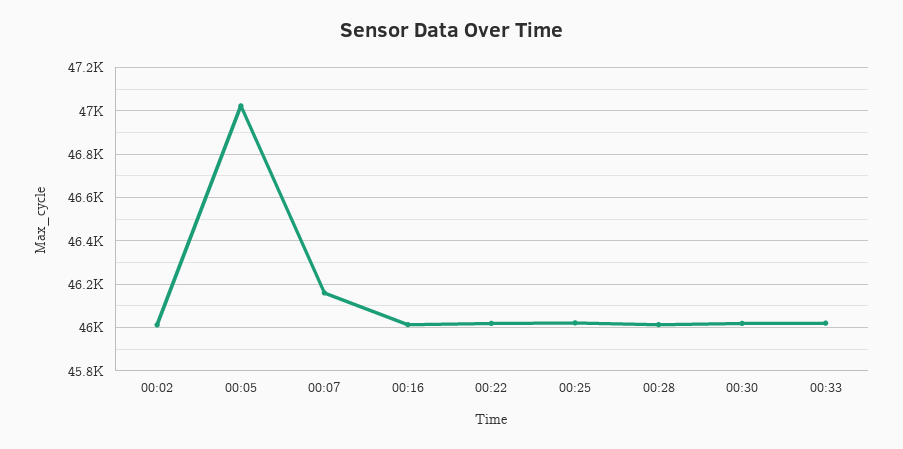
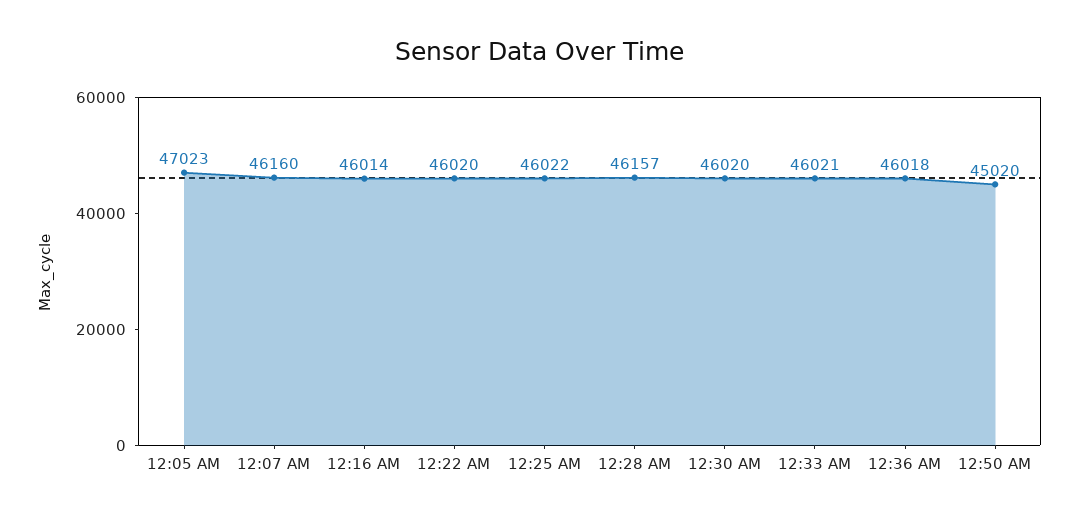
00:02: 46000 -> none
00:28: 46000 -> 46157
12:36 AM: none -> 46018
12:50 AM: none -> 45020

